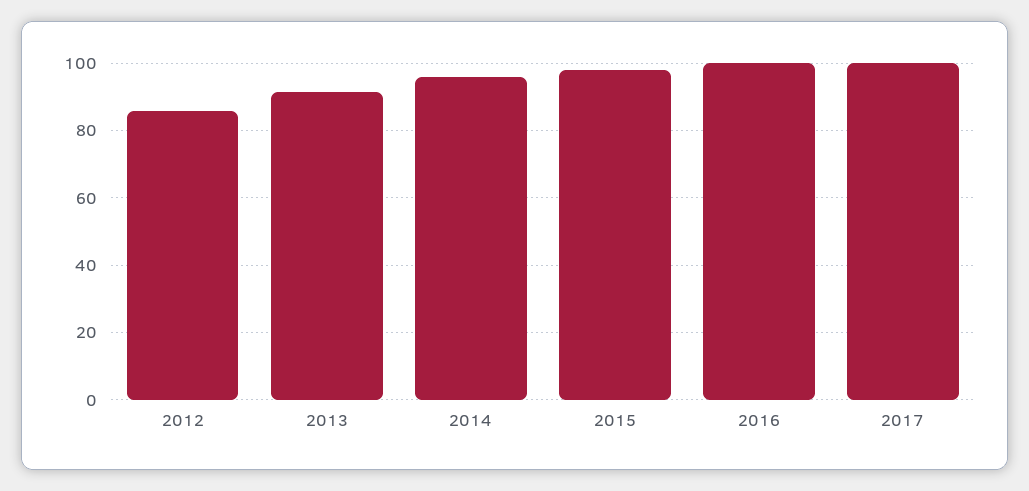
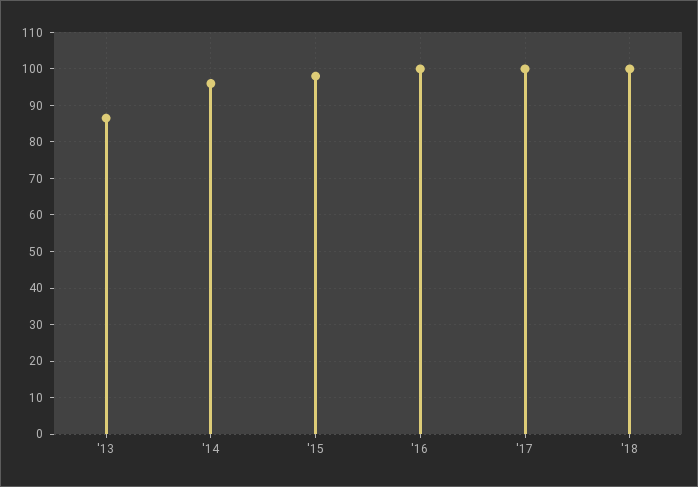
2012: 86 -> none
2013: 92 -> 86
'18: none -> 100

